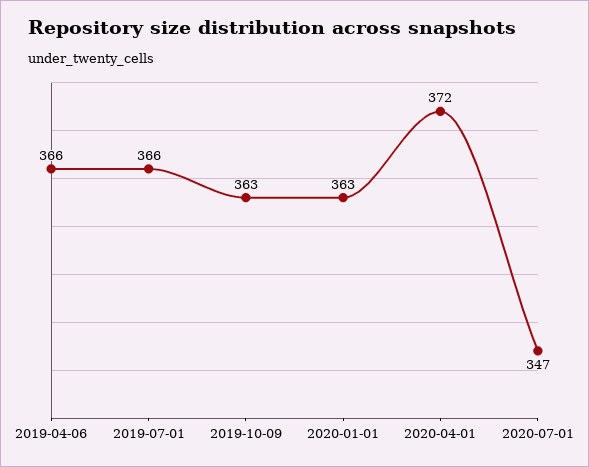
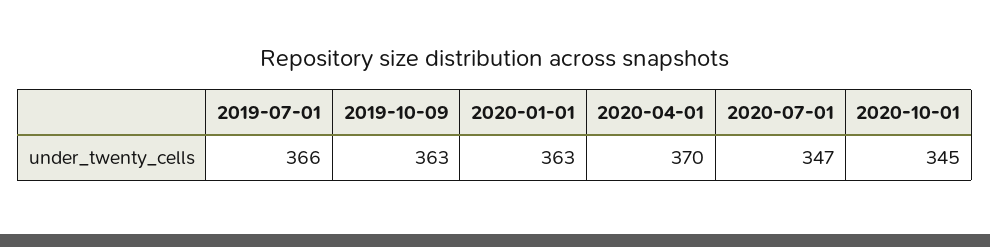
2019-04-06: 366 -> none
2020-04-01: 372 -> 370
2020-10-01: none -> 345

